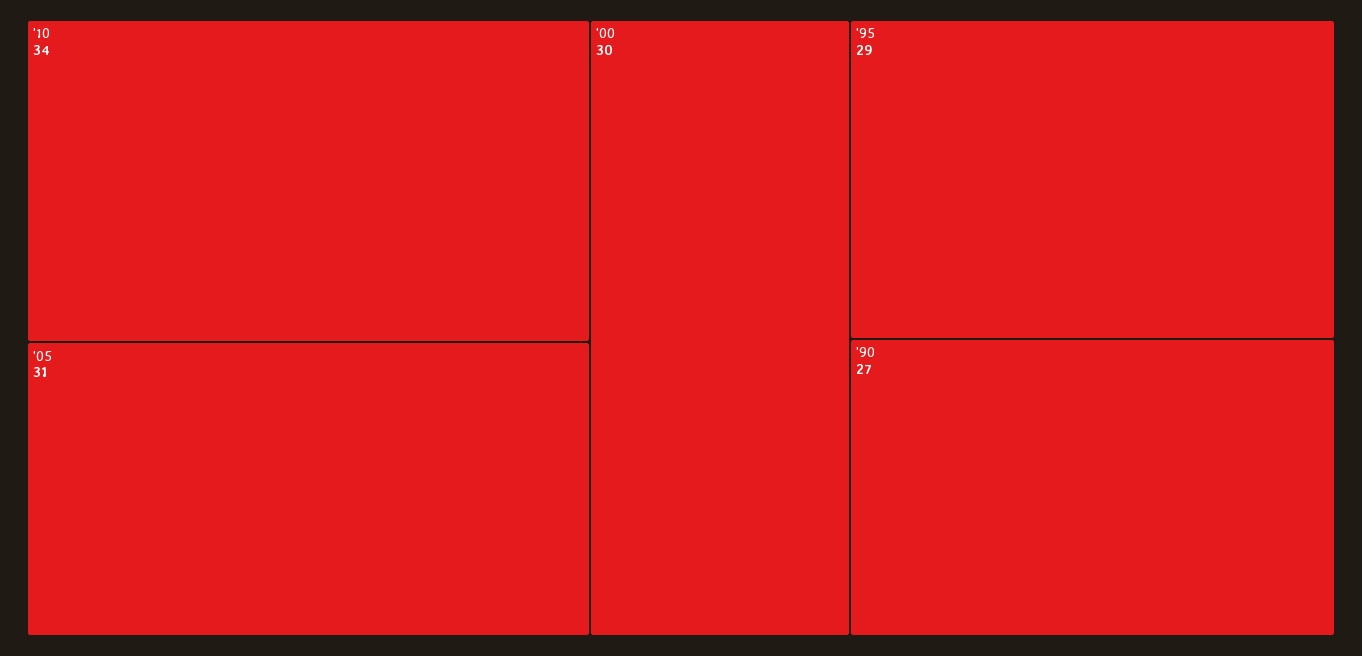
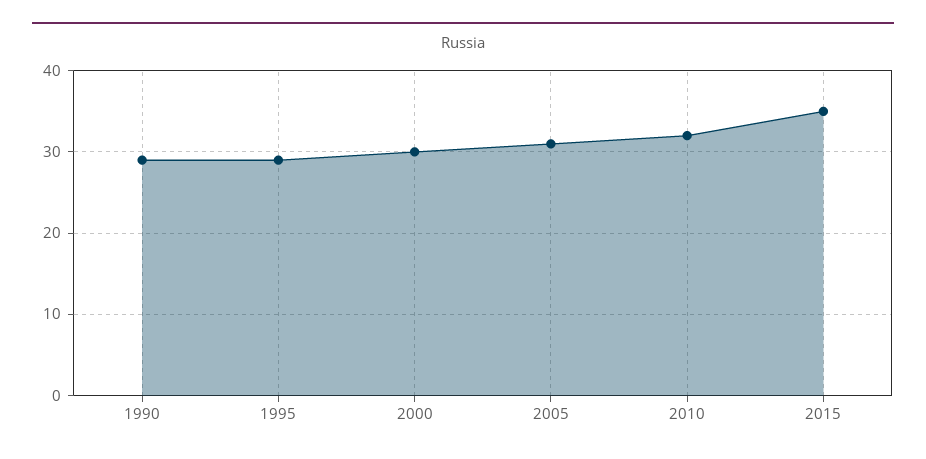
'10: 34 -> 32
'90: 27 -> 29
2015: none -> 35

